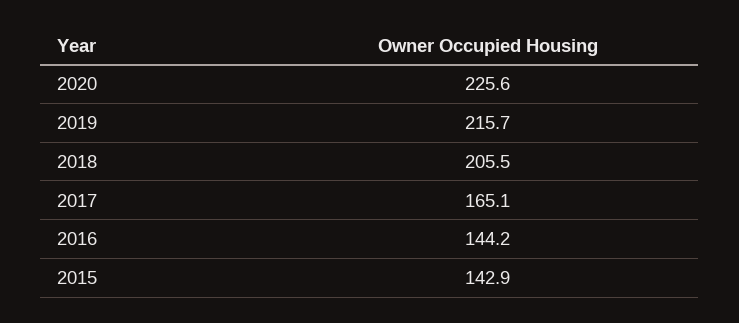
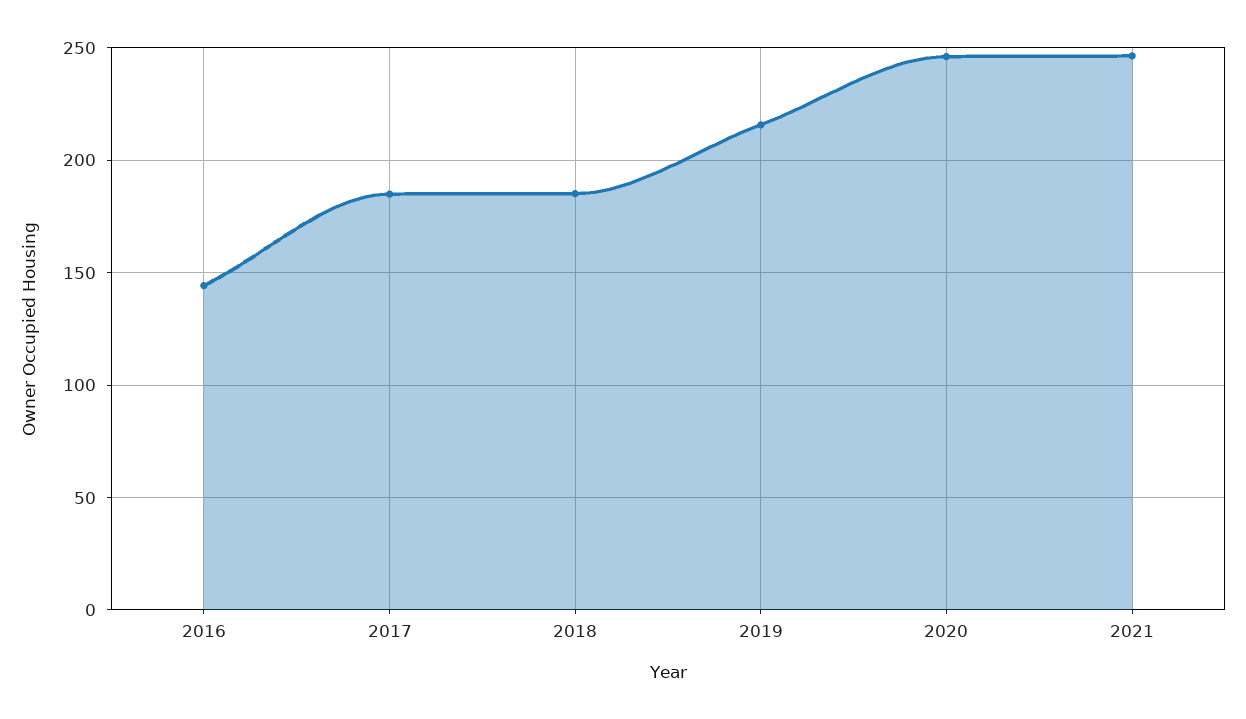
2020: 225.6 -> 245
2018: 205.5 -> 185
2017: 165.1 -> 185
2015: 142.9 -> none
2021: none -> 245

